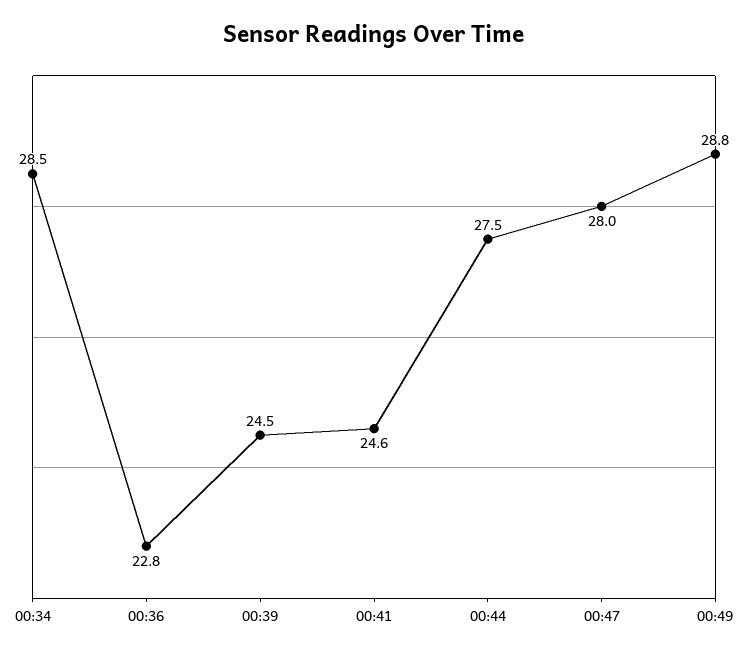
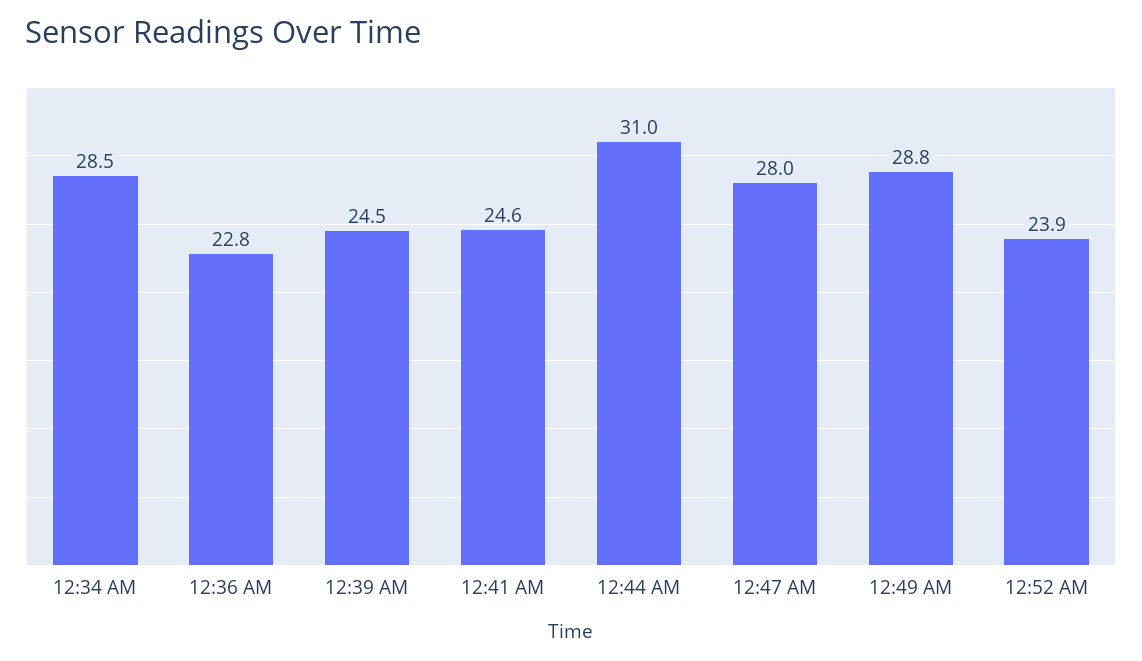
00:44: 27.5 -> 31
12:52 AM: none -> 23.9

